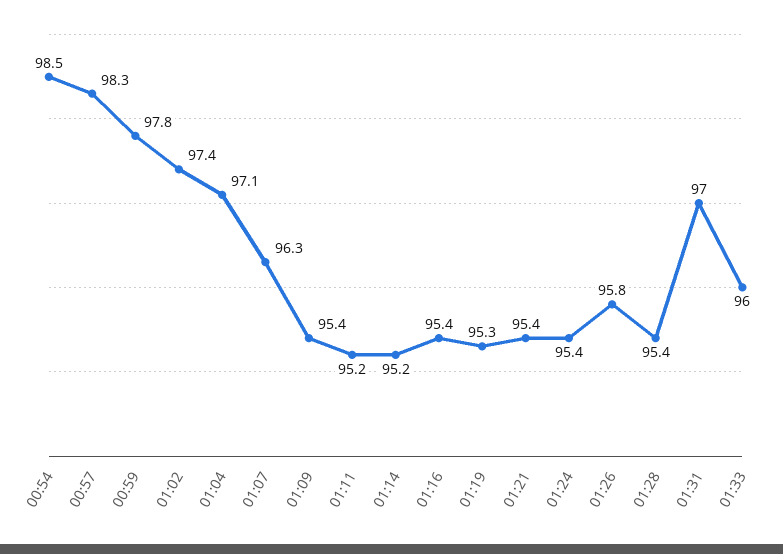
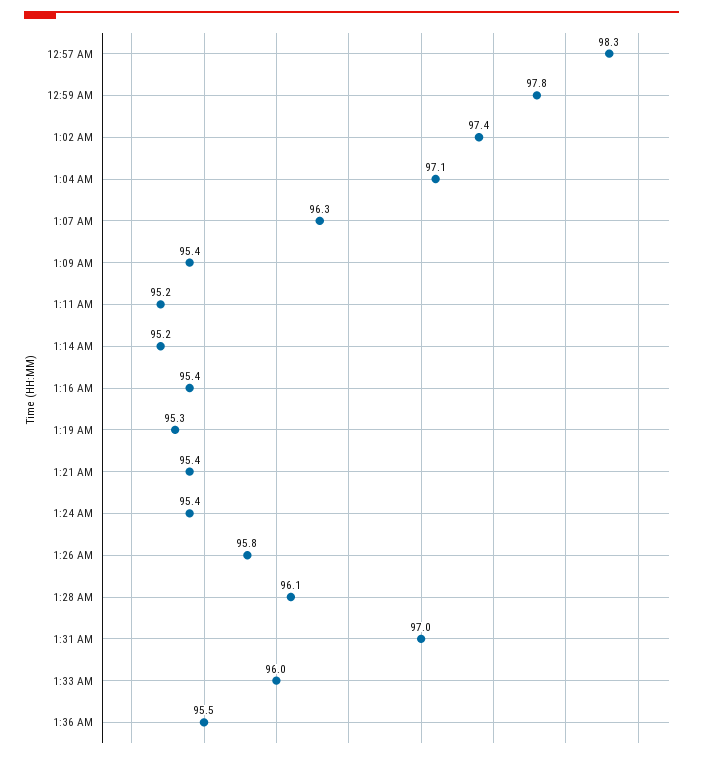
00:54: 98.5 -> none
01:28: 95.4 -> 96.1
1:36 AM: none -> 95.5

